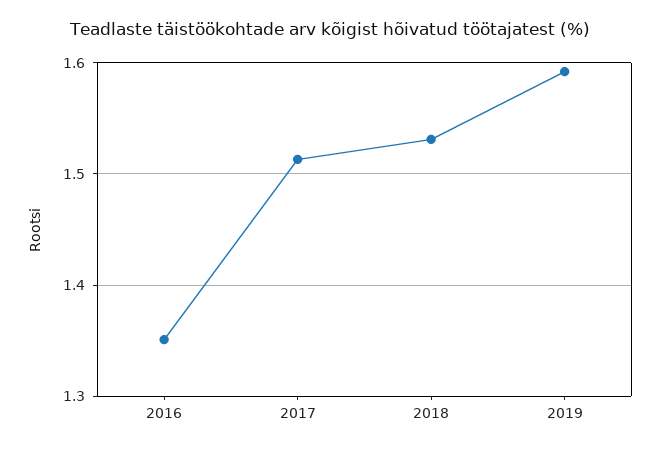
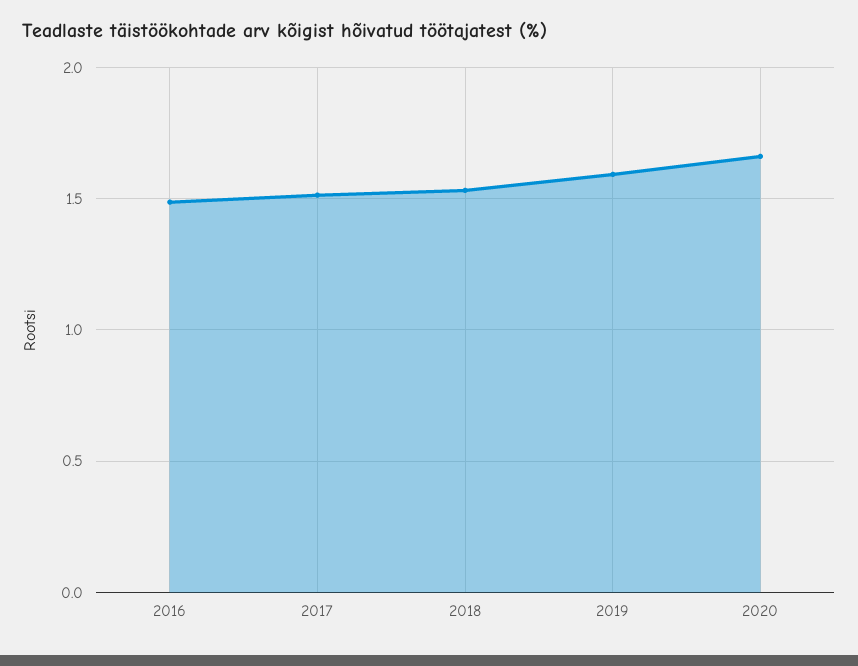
2016: 1.35 -> 1.5
2020: none -> 1.65

